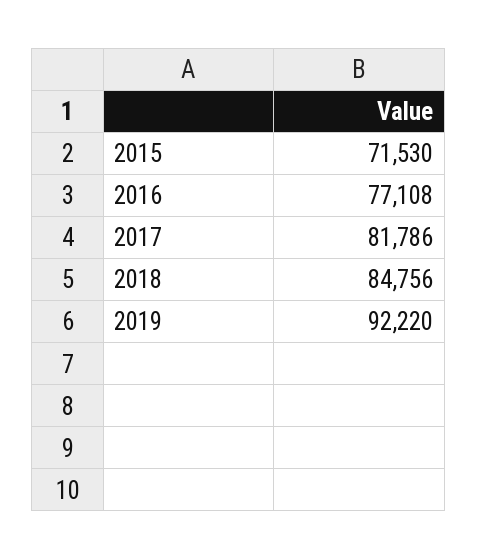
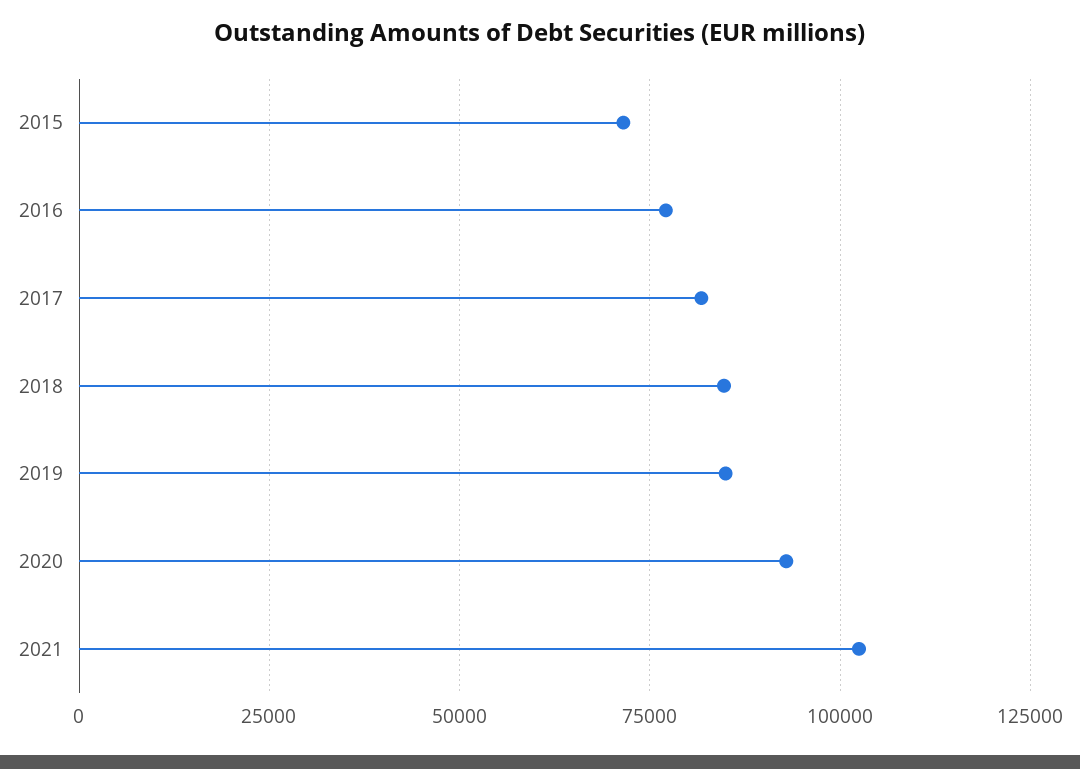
2019: 92220 -> 85000
2020: none -> 92500
2021: none -> 102500

